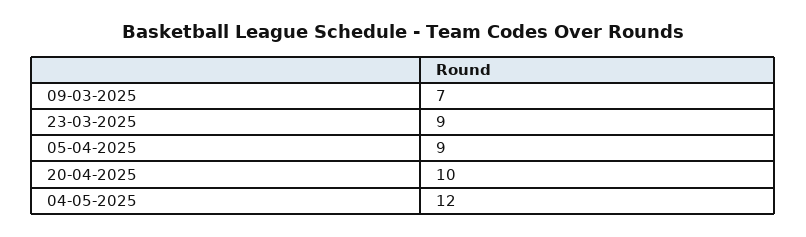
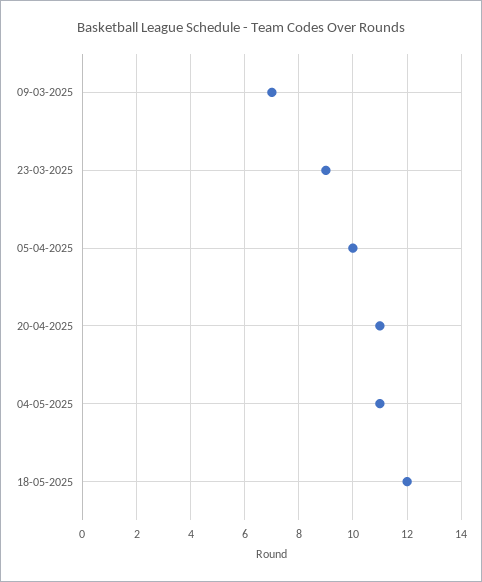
05-04-2025: 9 -> 10
20-04-2025: 10 -> 11
04-05-2025: 12 -> 11
18-05-2025: none -> 12

